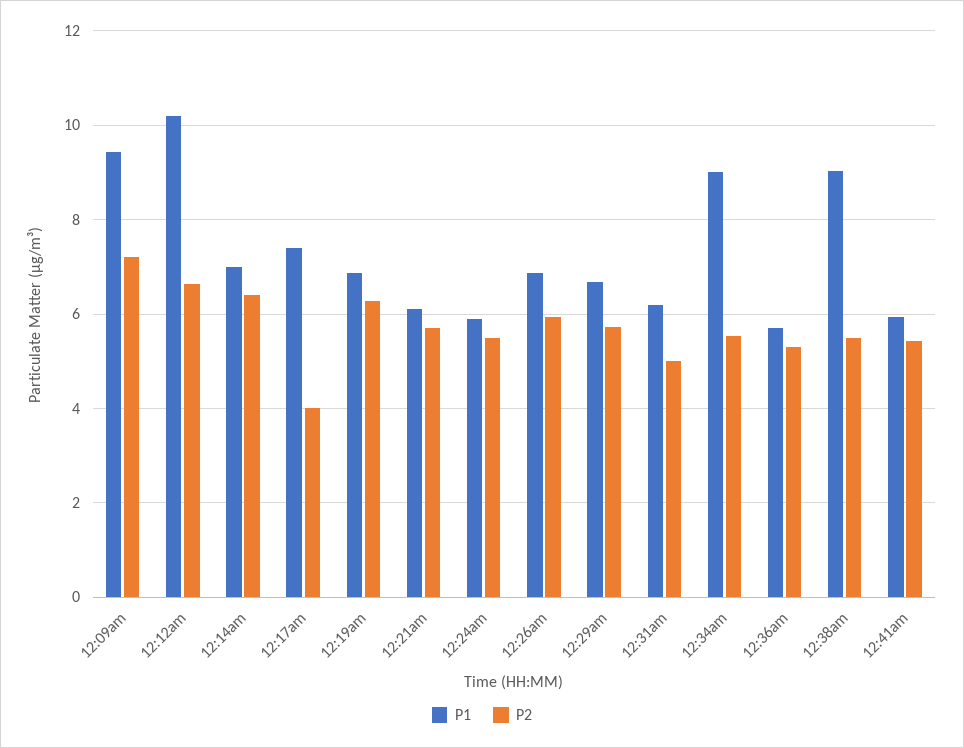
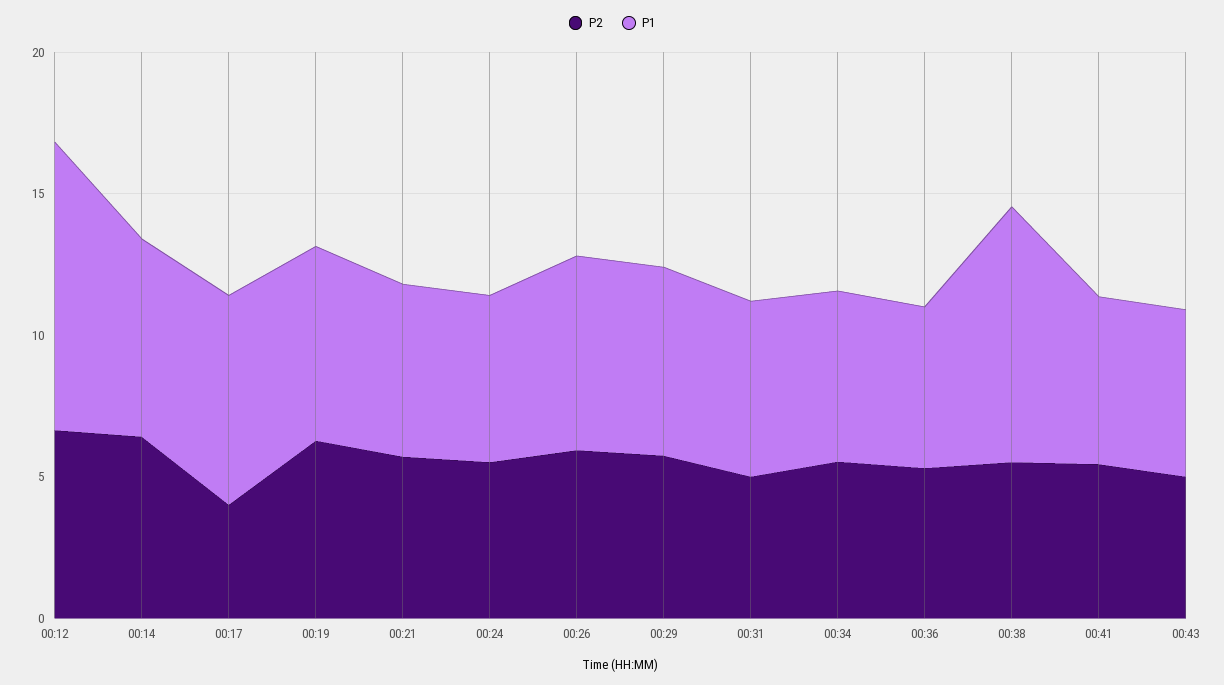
P1, 12:09am: 9.4 -> none
P2, 12:09am: 7.2 -> none
P1, 12:34am: 9 -> 6
P2, 00:43: none -> 5
P1, 00:43: none -> 6

